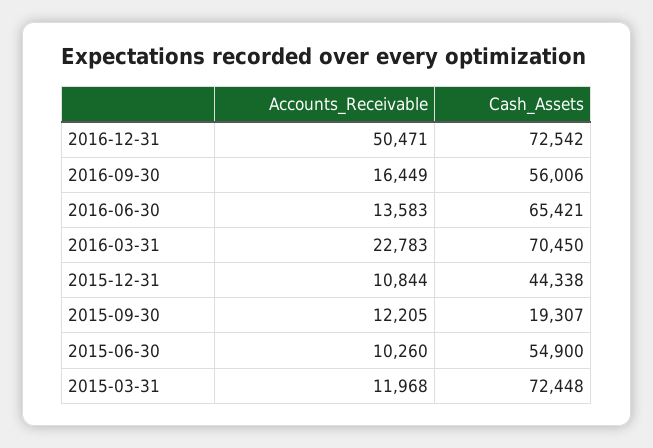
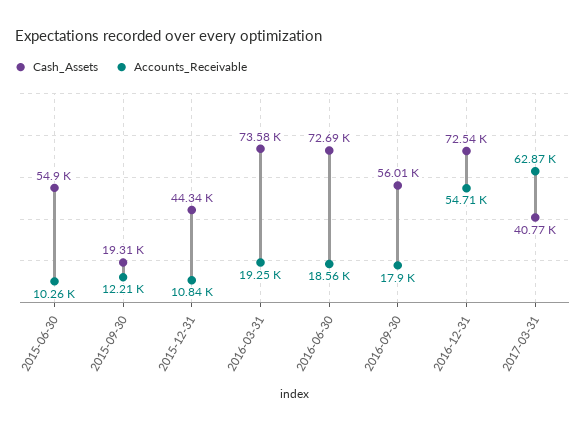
Accounts_Receivable, 2016-12-31: 50471 -> 54710
Accounts_Receivable, 2016-09-30: 16449 -> 17900
Accounts_Receivable, 2016-06-30: 13583 -> 18560
Cash_Assets, 2016-06-30: 65421 -> 72690
Accounts_Receivable, 2016-03-31: 22783 -> 19250
Cash_Assets, 2016-03-31: 70450 -> 73580
Accounts_Receivable, 2015-03-31: 11968 -> none
Cash_Assets, 2015-03-31: 72448 -> none
Cash_Assets, 2017-03-31: none -> 40770
Accounts_Receivable, 2017-03-31: none -> 62870

